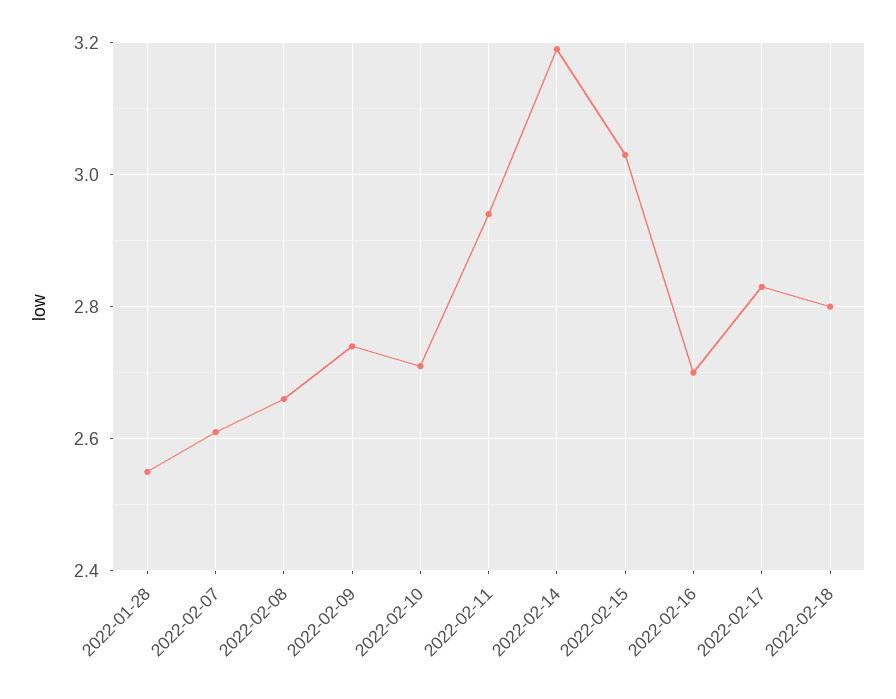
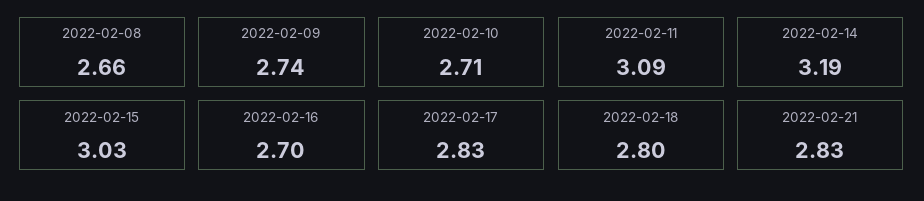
2022-01-28: 2.55 -> none
2022-02-07: 2.6 -> none
2022-02-11: 2.95 -> 3.09
2022-02-21: none -> 2.83

